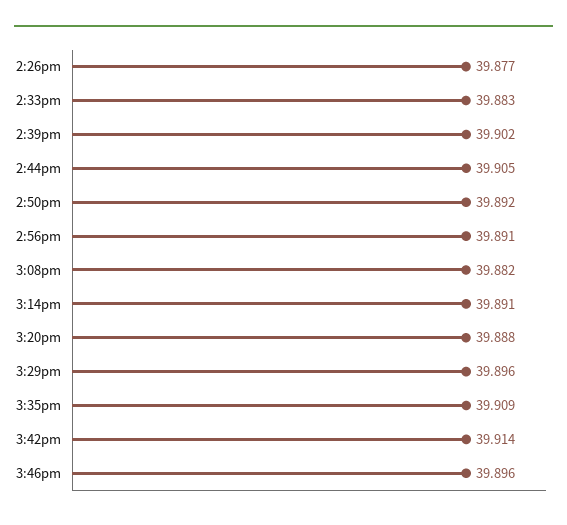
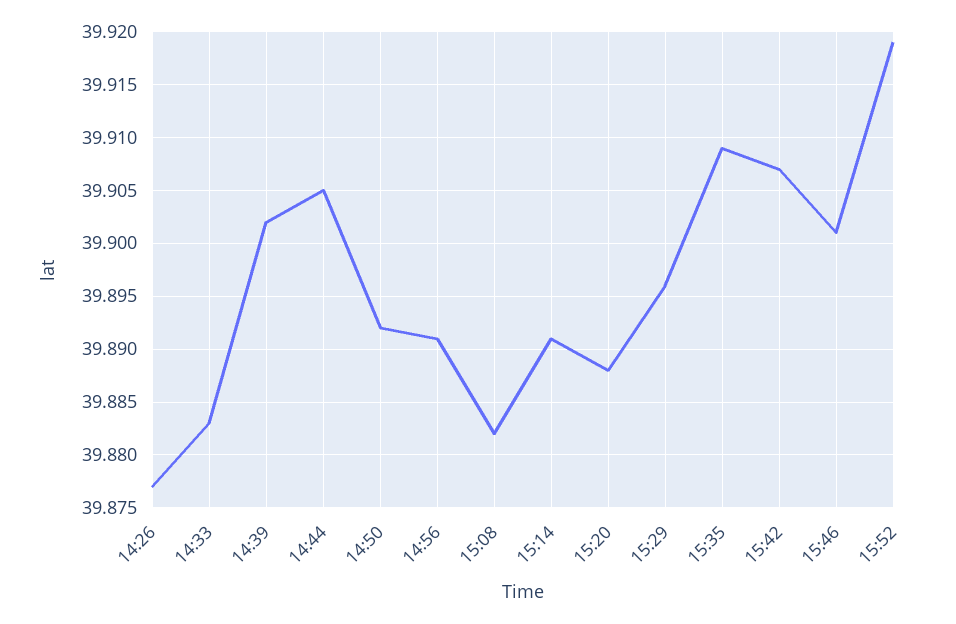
3:42pm: 39.914 -> 39.907
3:46pm: 39.896 -> 39.901
15:52: none -> 39.919

